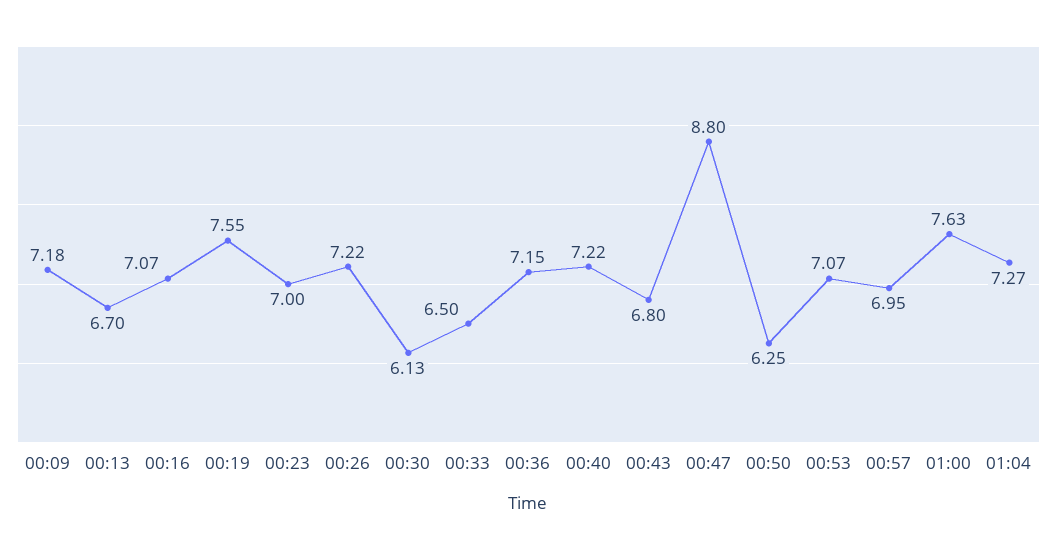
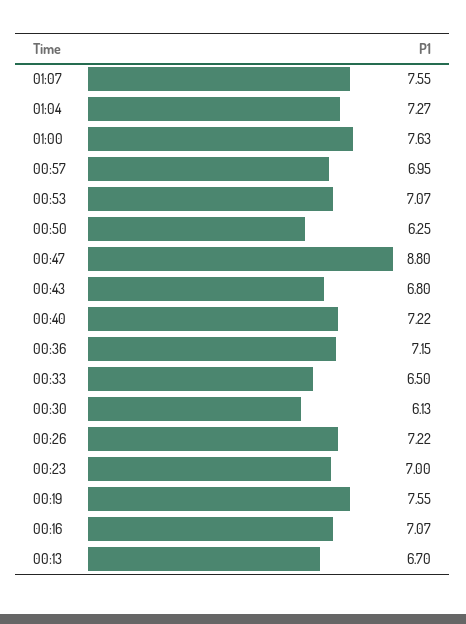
00:09: 7.18 -> none
01:07: none -> 7.55

